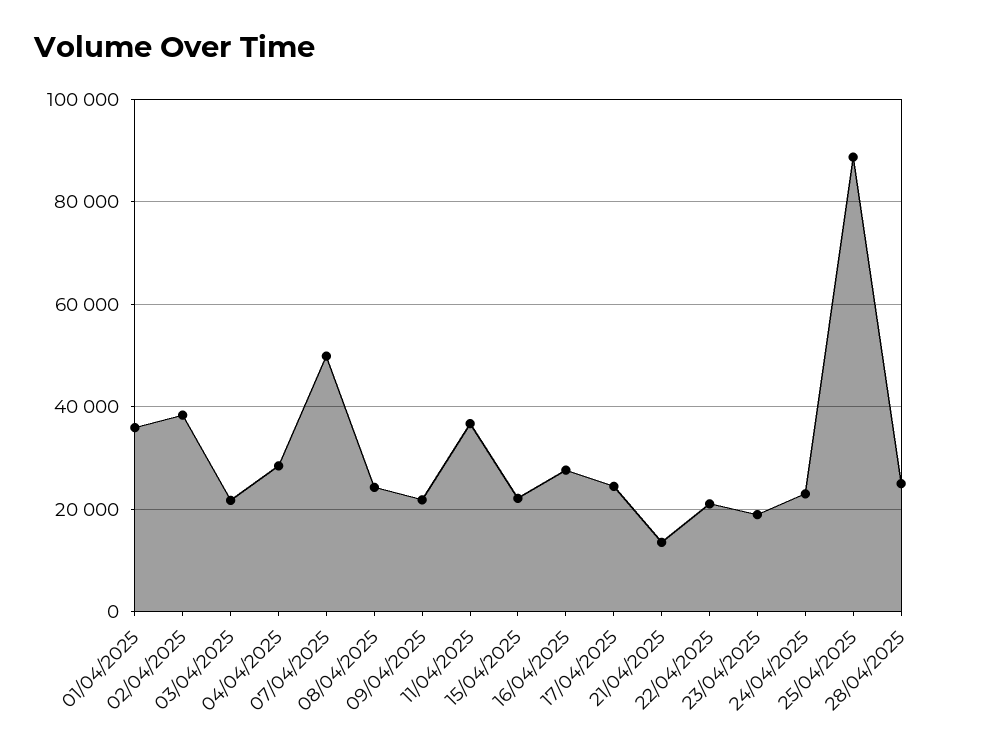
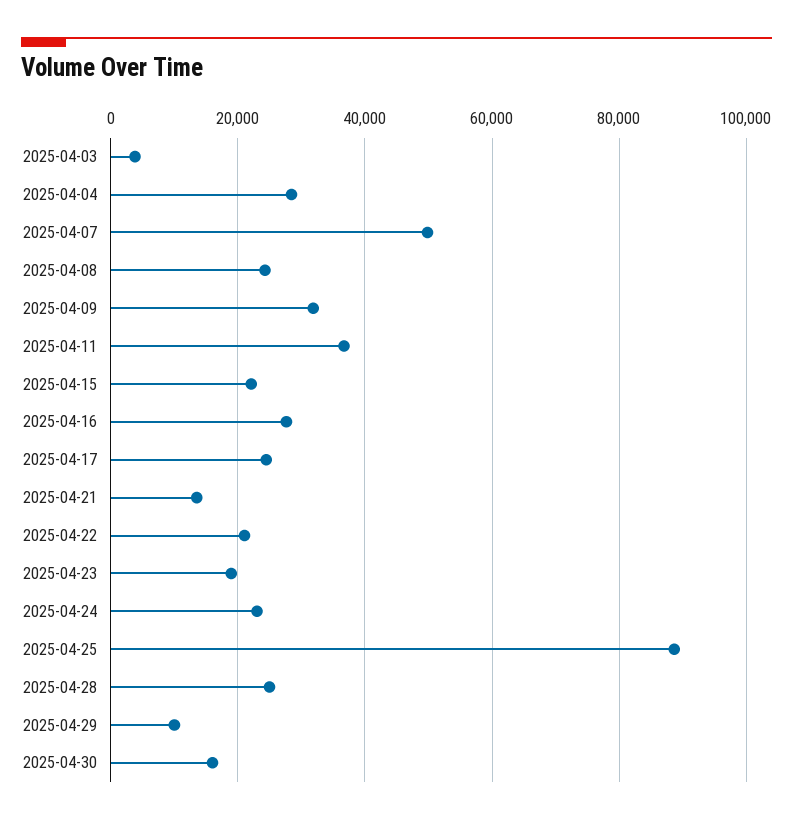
01/04/2025: 36000 -> none
02/04/2025: 38000 -> none
03/04/2025: 22000 -> 4000
09/04/2025: 22000 -> 32000
2025-04-29: none -> 10000
2025-04-30: none -> 16000

